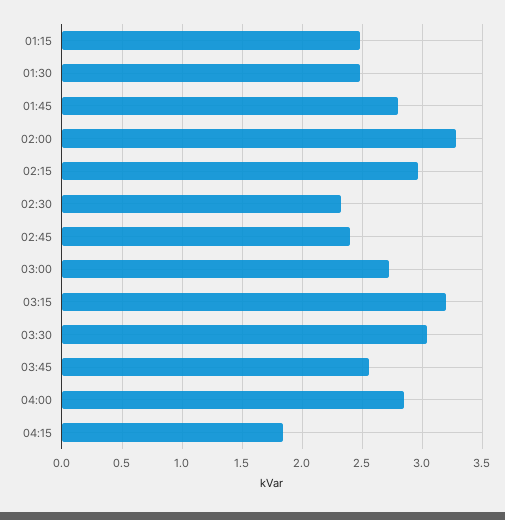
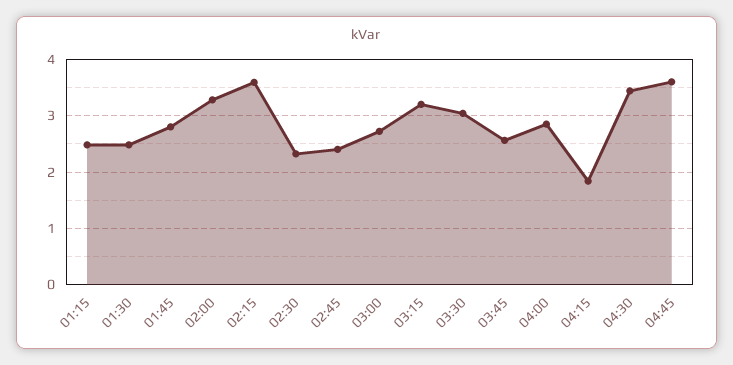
02:15: 2.95 -> 3.6
04:30: none -> 3.4
04:45: none -> 3.6

